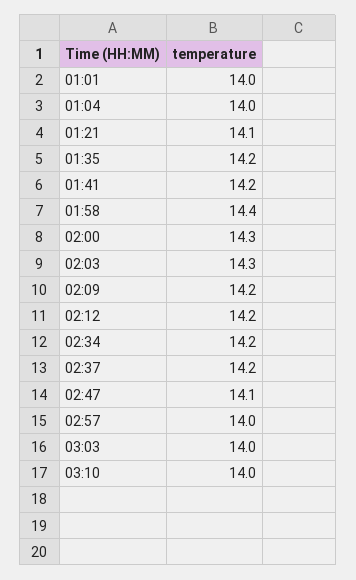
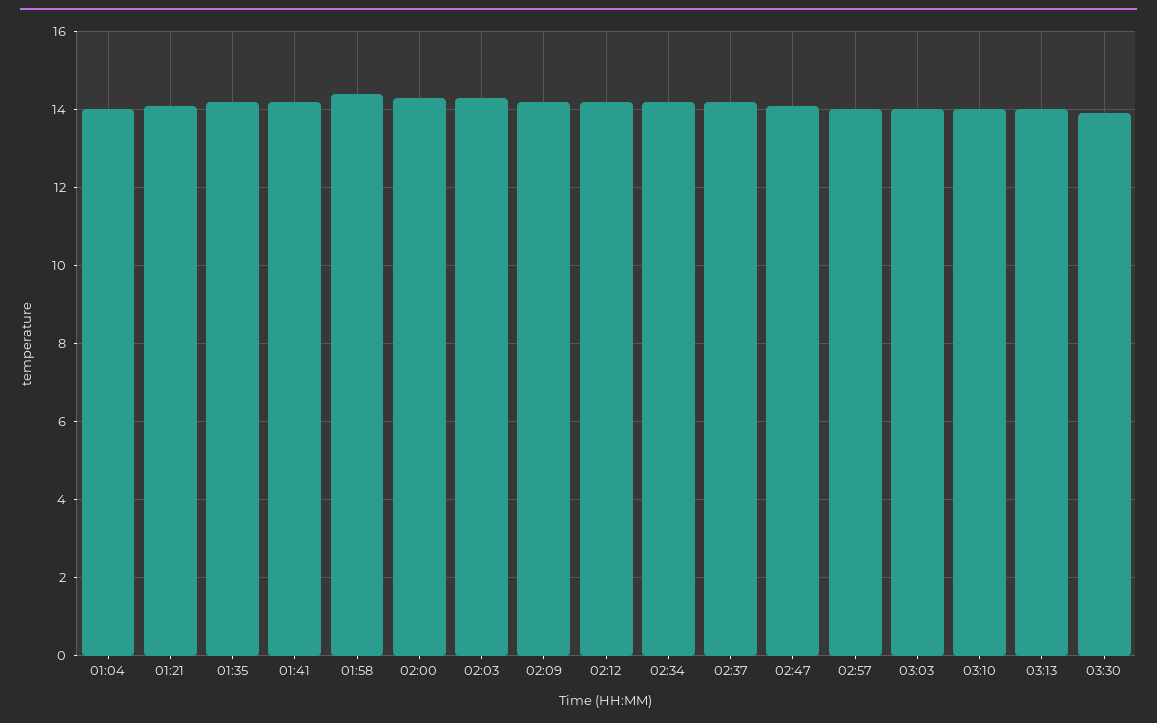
01:01: 14 -> none
03:13: none -> 14
03:30: none -> 14

